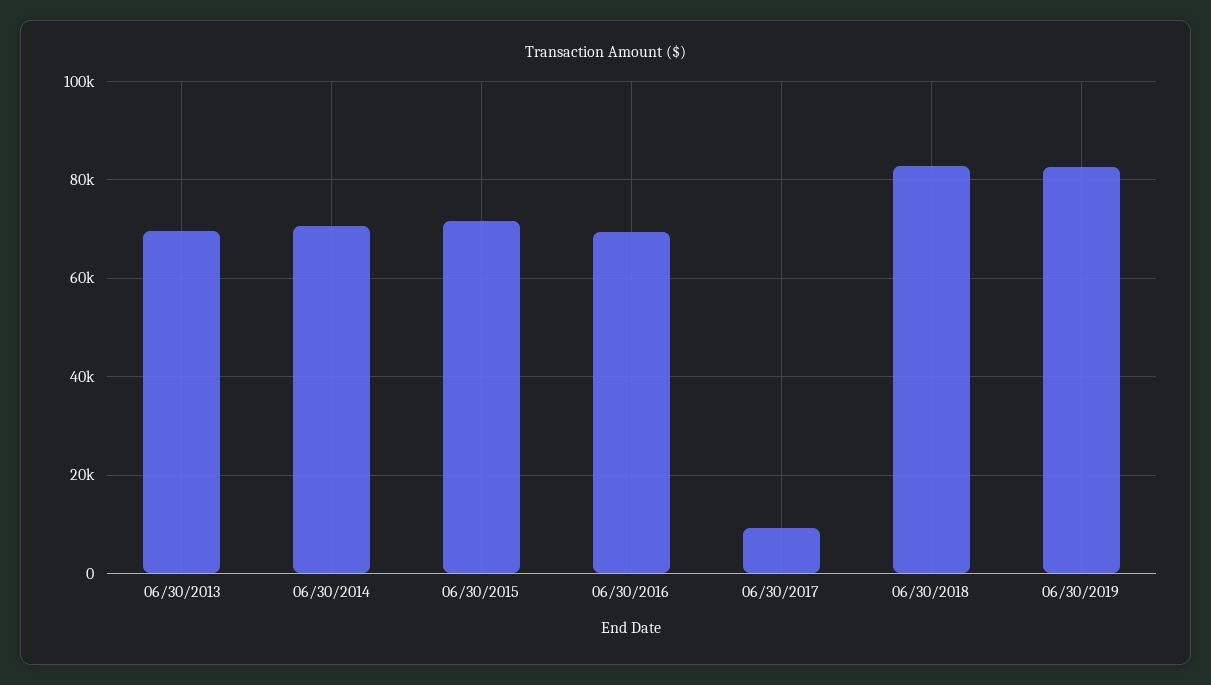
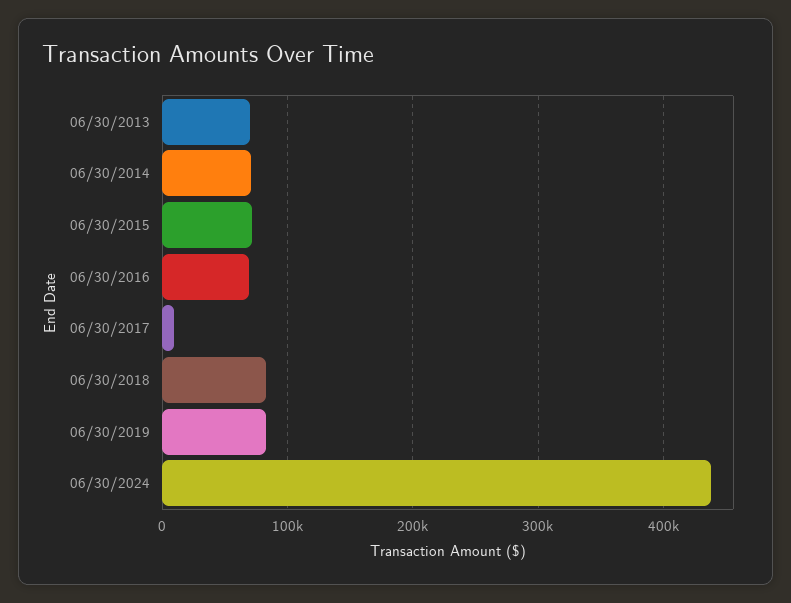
06/30/2024: none -> 440000

